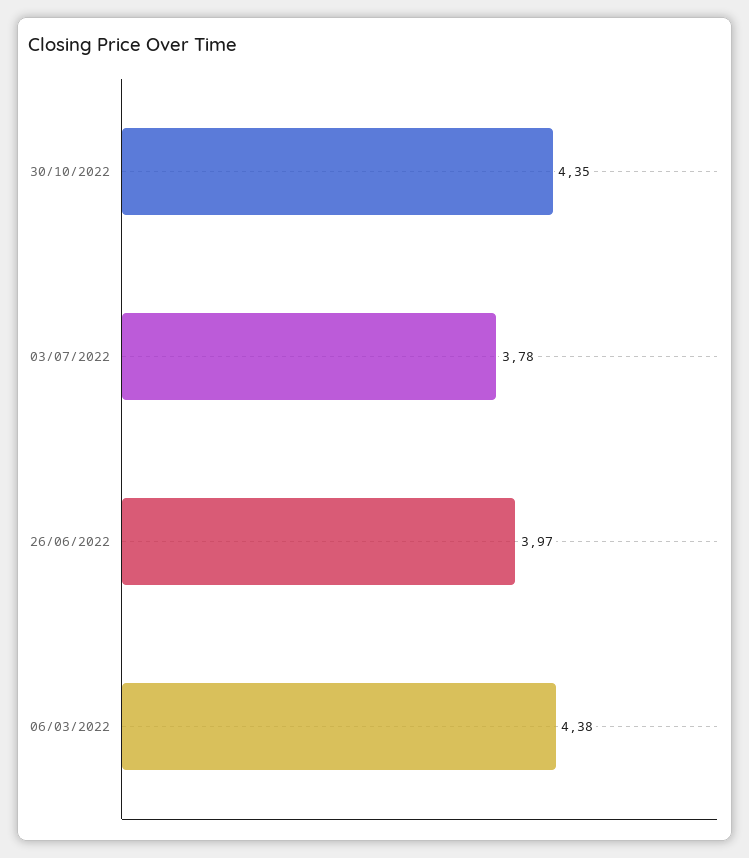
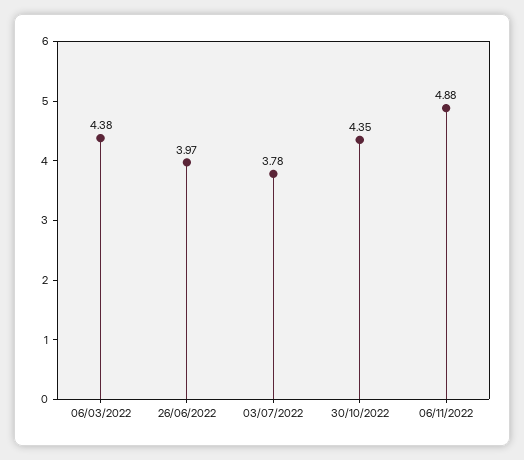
06/11/2022: none -> 4.88

